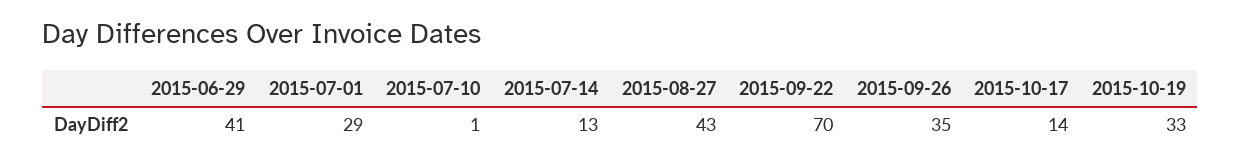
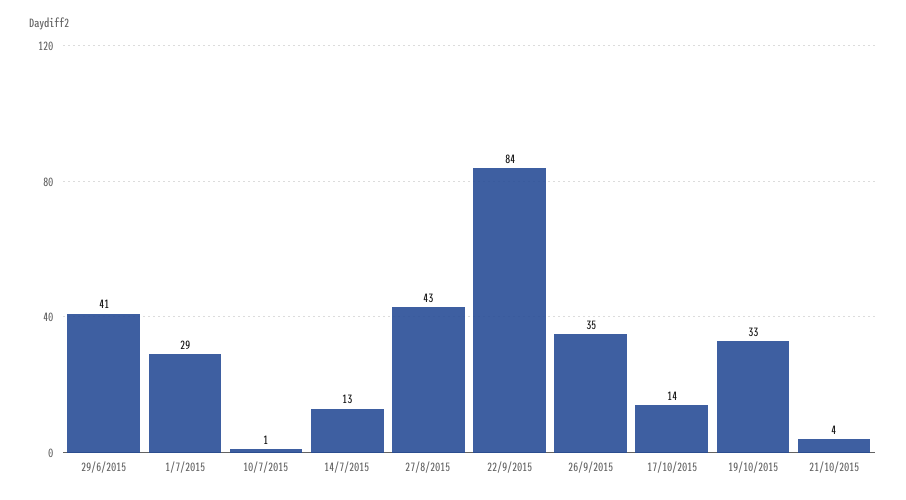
2015-09-22: 70 -> 84
21/10/2015: none -> 4

